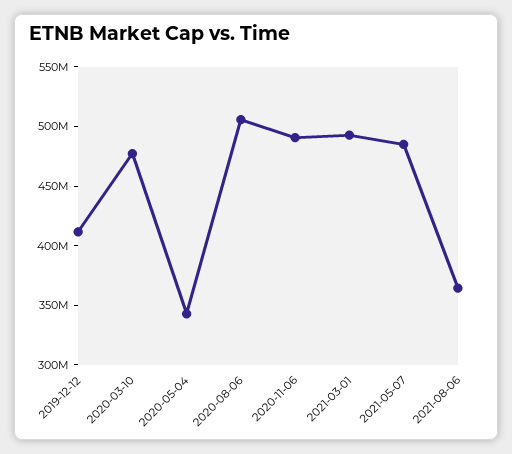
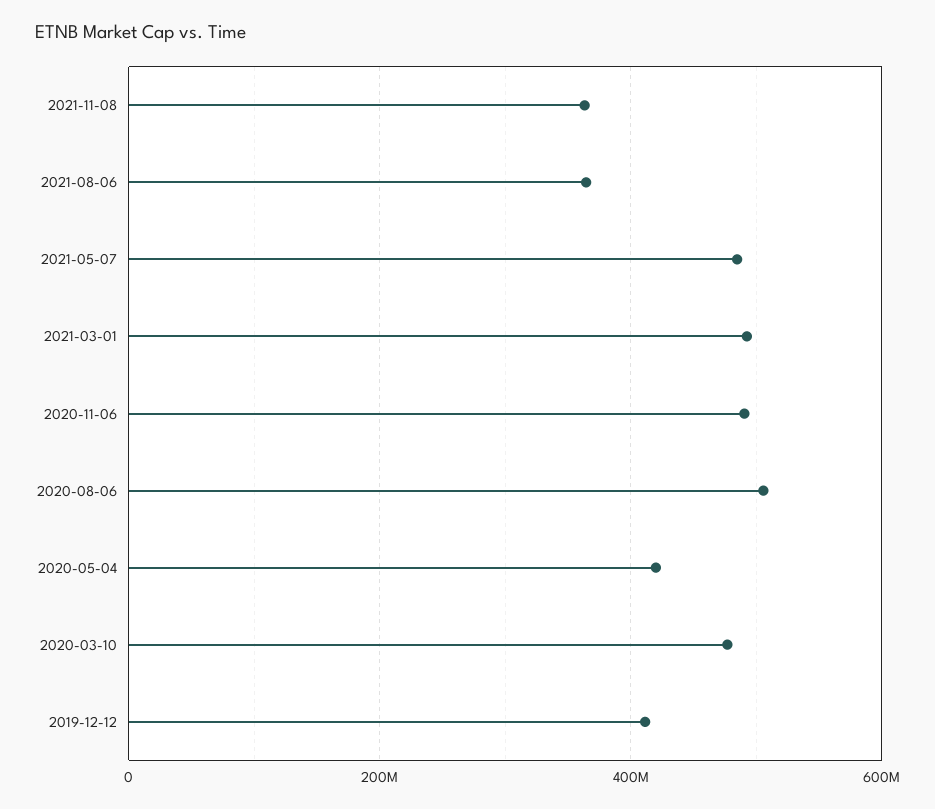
2020-05-04: 340000000 -> 420000000
2021-11-08: none -> 360000000

